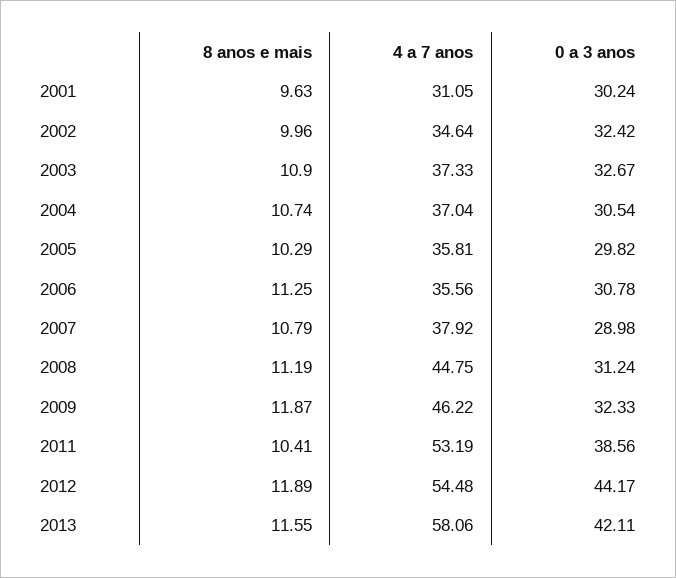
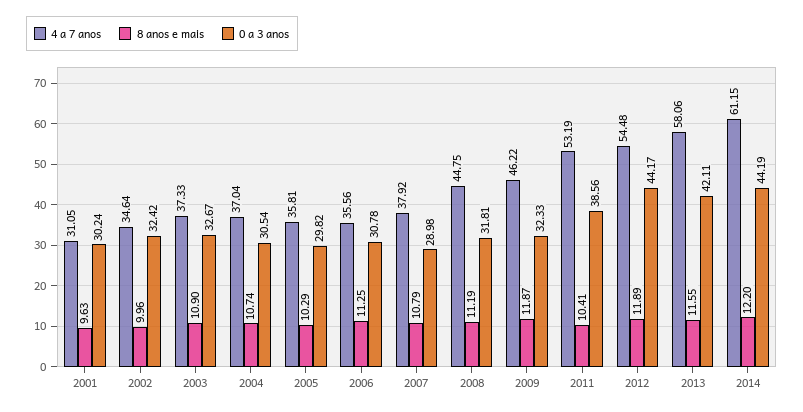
0 a 3 anos, 2008: 31.24 -> 31.81
4 a 7 anos, 2014: none -> 61.15
8 anos e mais, 2014: none -> 12.2
0 a 3 anos, 2014: none -> 44.19

